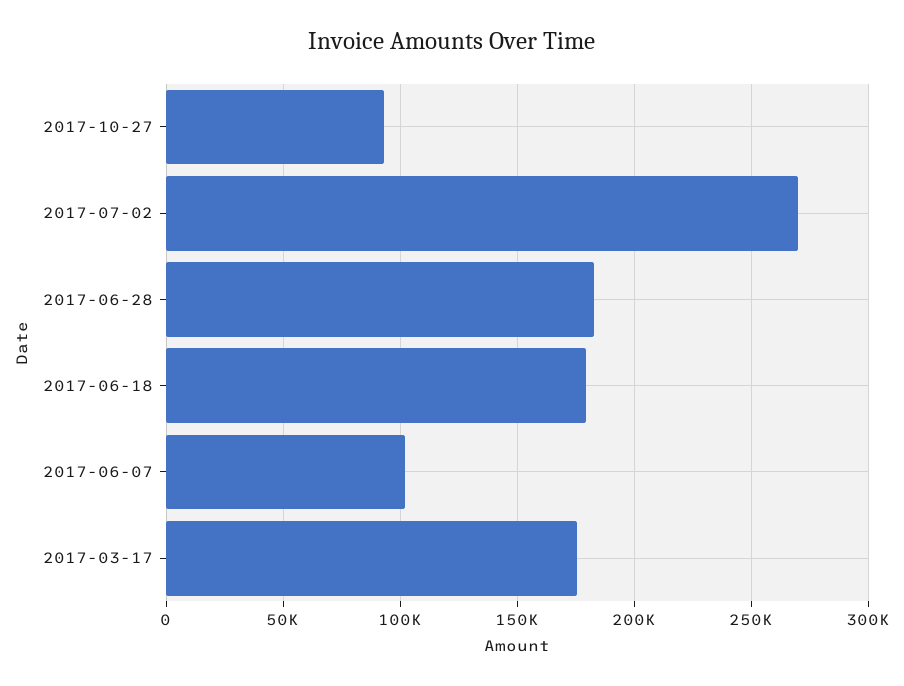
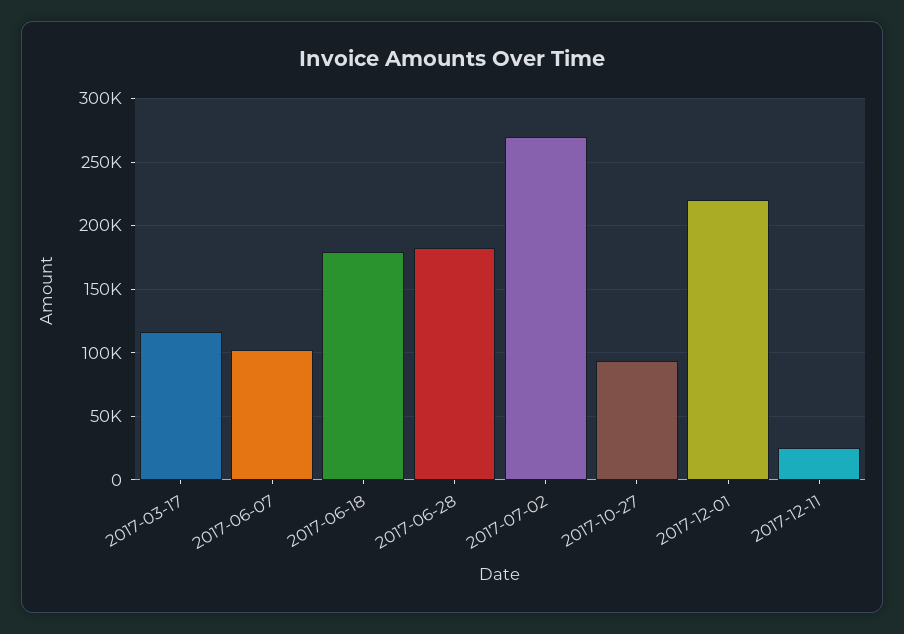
2017-03-17: 175000 -> 115000
2017-12-01: none -> 220000
2017-12-11: none -> 25000

